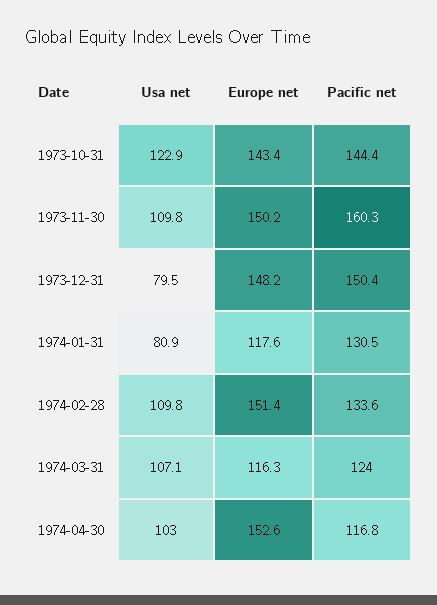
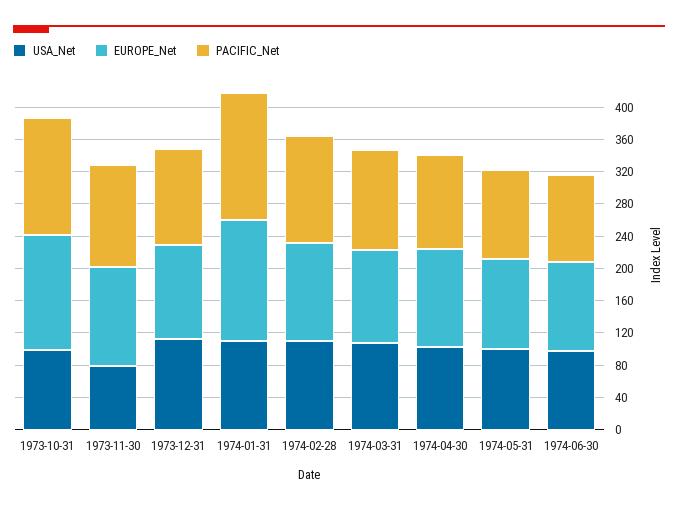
Usa net, 1973-10-31: 122.9 -> 100
Usa net, 1973-11-30: 109.8 -> 80
Europe net, 1973-11-30: 150.2 -> 120
Pacific net, 1973-11-30: 160.3 -> 130
Usa net, 1973-12-31: 79.5 -> 110
Europe net, 1973-12-31: 148.2 -> 120
Pacific net, 1973-12-31: 150.4 -> 120
Usa net, 1974-01-31: 80.9 -> 110
Europe net, 1974-01-31: 117.6 -> 150
Pacific net, 1974-01-31: 130.5 -> 160
Europe net, 1974-02-28: 151.4 -> 120
Europe net, 1974-04-30: 152.6 -> 120
Usa net, 1974-05-31: none -> 100
Europe net, 1974-05-31: none -> 110
Pacific net, 1974-05-31: none -> 110
Usa net, 1974-06-30: none -> 100
Europe net, 1974-06-30: none -> 110
Pacific net, 1974-06-30: none -> 110

